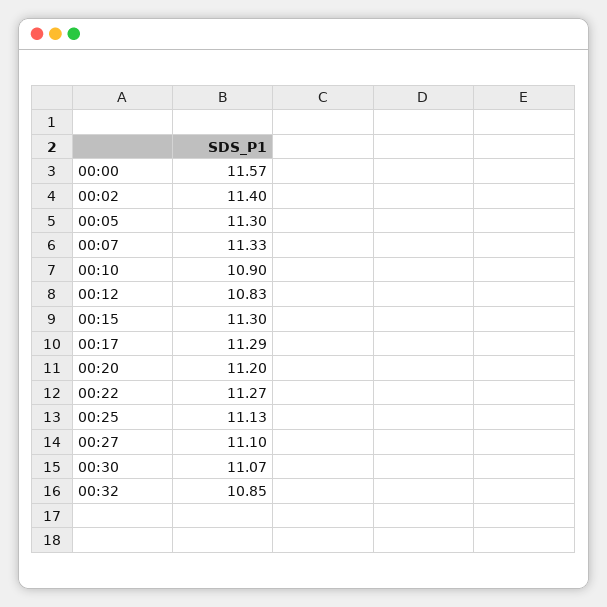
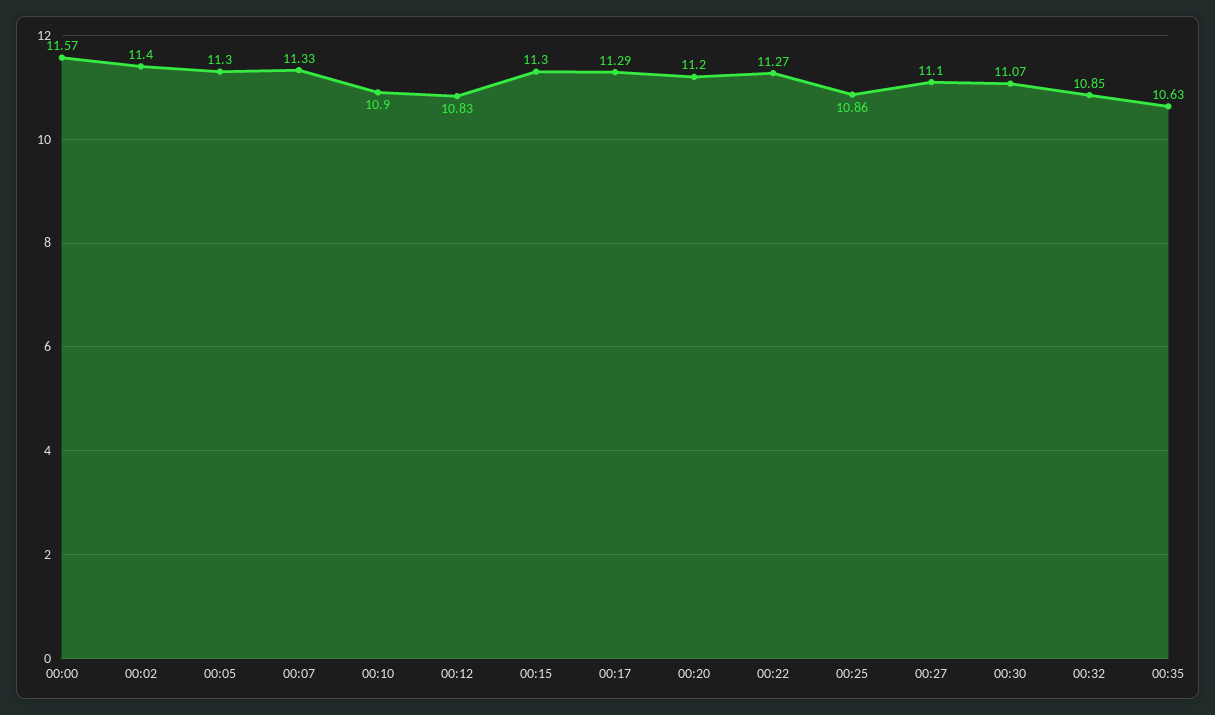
00:25: 11.13 -> 10.86
00:35: none -> 10.63

